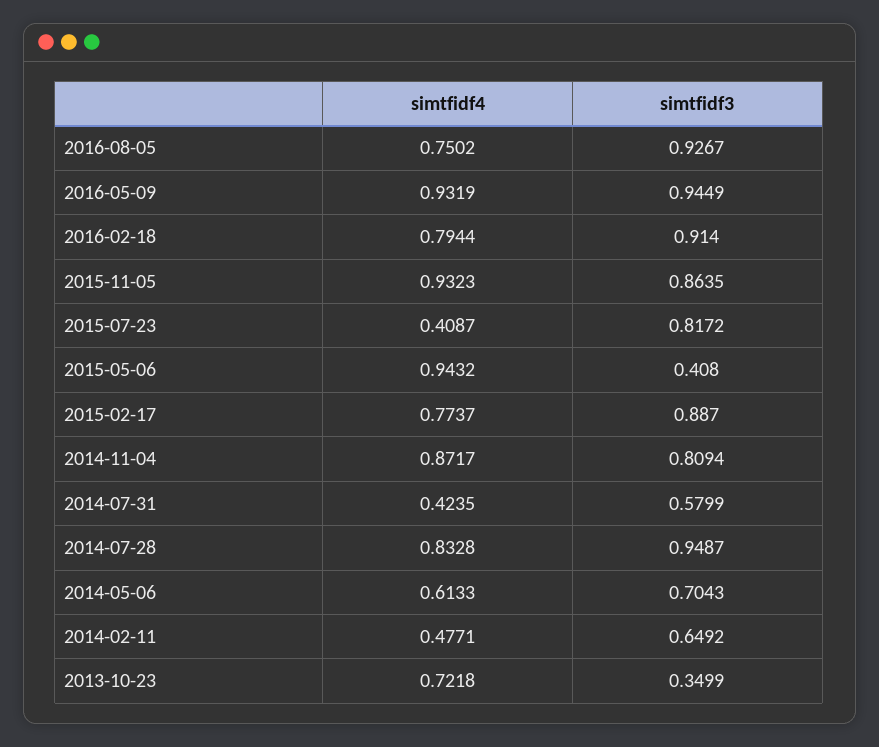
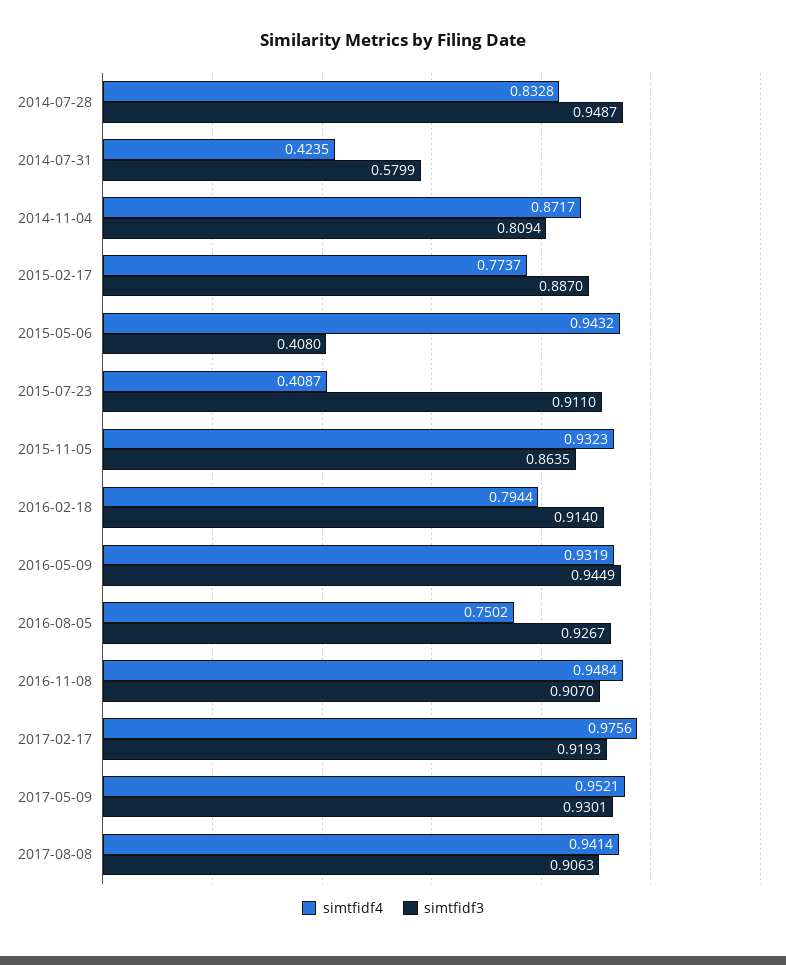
simtfidf3, 2015-07-23: 0.8172 -> 0.911
simtfidf4, 2014-05-06: 0.6133 -> none
simtfidf3, 2014-05-06: 0.7043 -> none
simtfidf4, 2014-02-11: 0.4771 -> none
simtfidf3, 2014-02-11: 0.6492 -> none
simtfidf4, 2013-10-23: 0.7218 -> none
simtfidf3, 2013-10-23: 0.3499 -> none
simtfidf4, 2016-11-08: none -> 0.9484
simtfidf3, 2016-11-08: none -> 0.907
simtfidf4, 2017-02-17: none -> 0.9756
simtfidf3, 2017-02-17: none -> 0.9193
simtfidf4, 2017-05-09: none -> 0.9521
simtfidf3, 2017-05-09: none -> 0.9301
simtfidf4, 2017-08-08: none -> 0.9414
simtfidf3, 2017-08-08: none -> 0.9063

